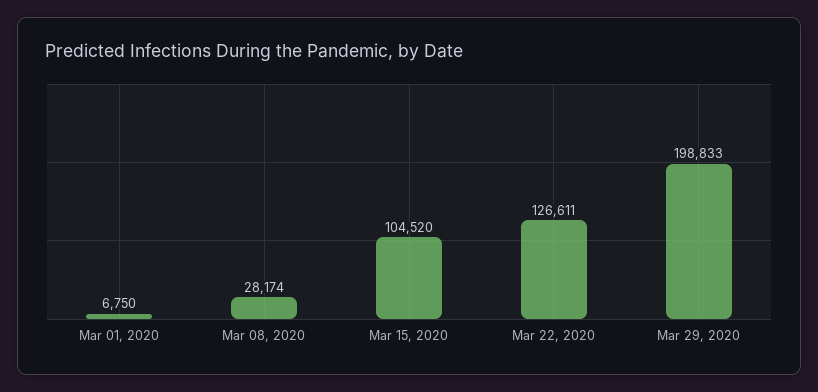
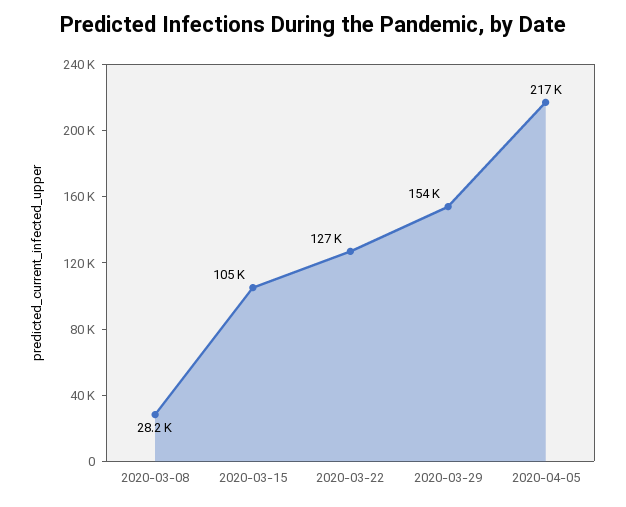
Mar 01, 2020: 6750 -> none
Mar 29, 2020: 198833 -> 154000
2020-04-05: none -> 217000

